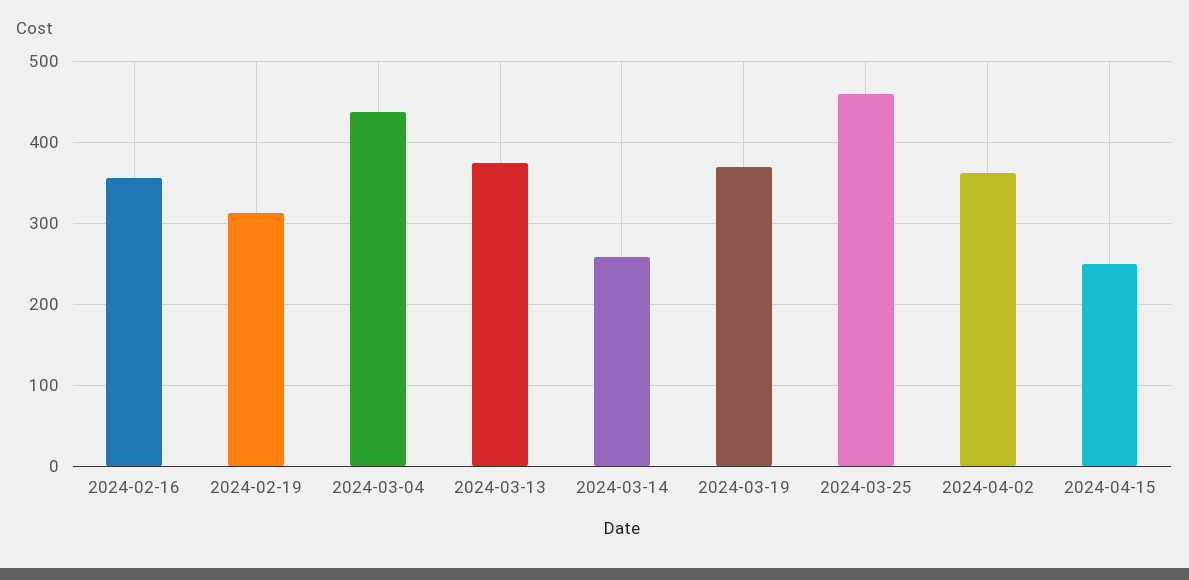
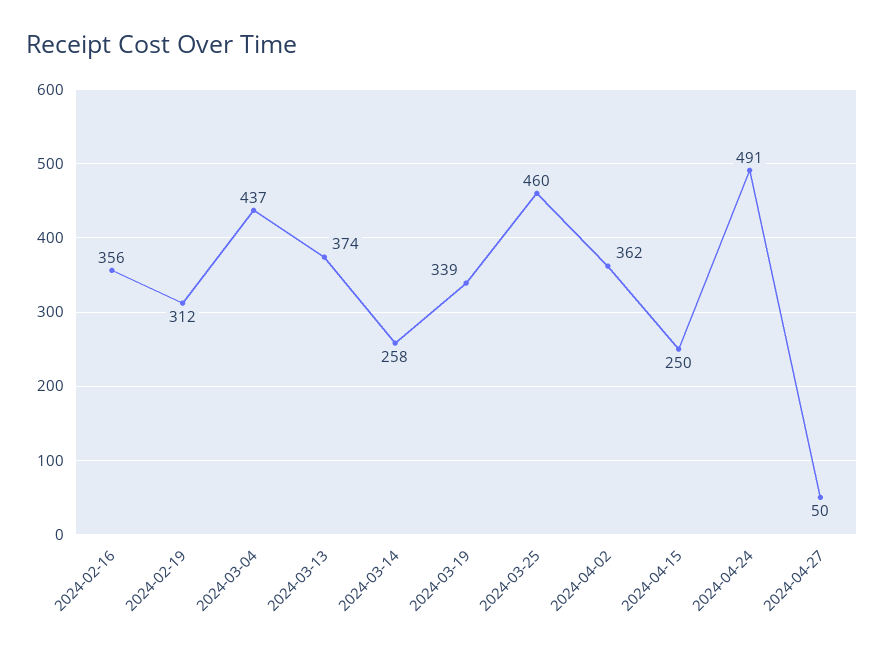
2024-03-19: 370 -> 339
2024-04-24: none -> 491
2024-04-27: none -> 50

